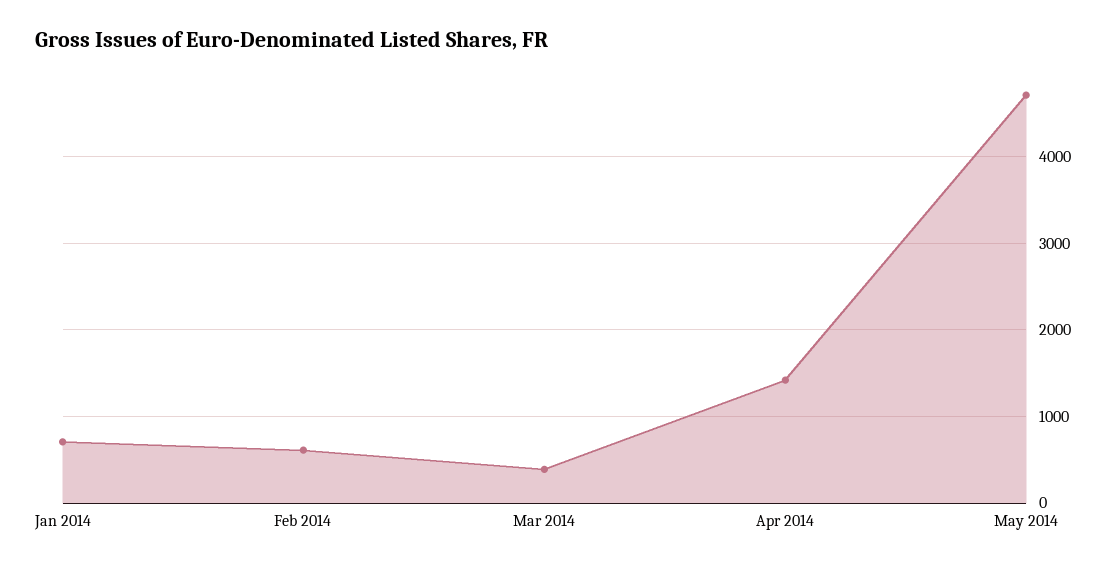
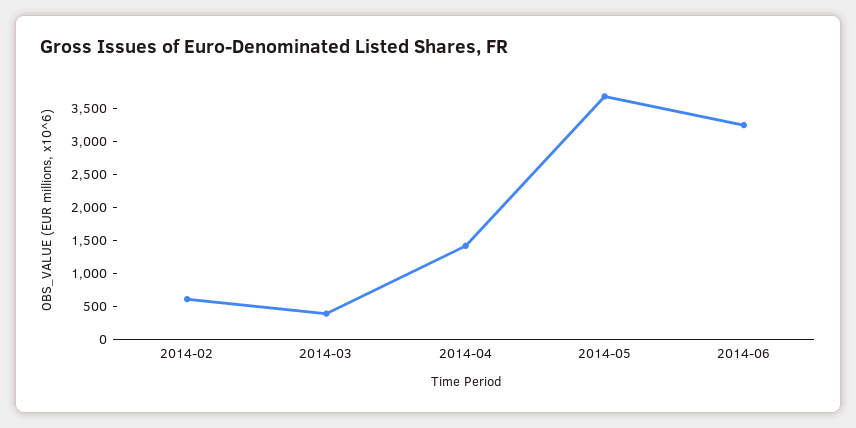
Jan 2014: 700 -> none
May 2014: 4700 -> 3750
2014-06: none -> 3250

